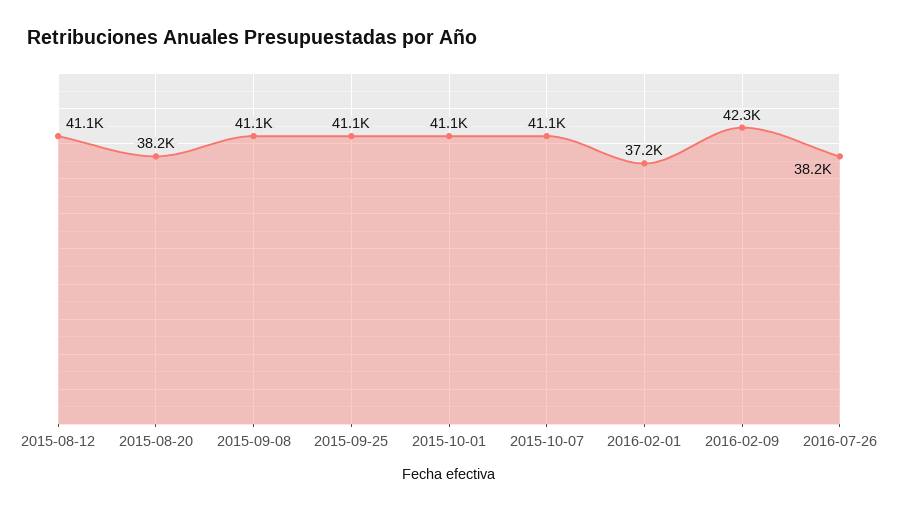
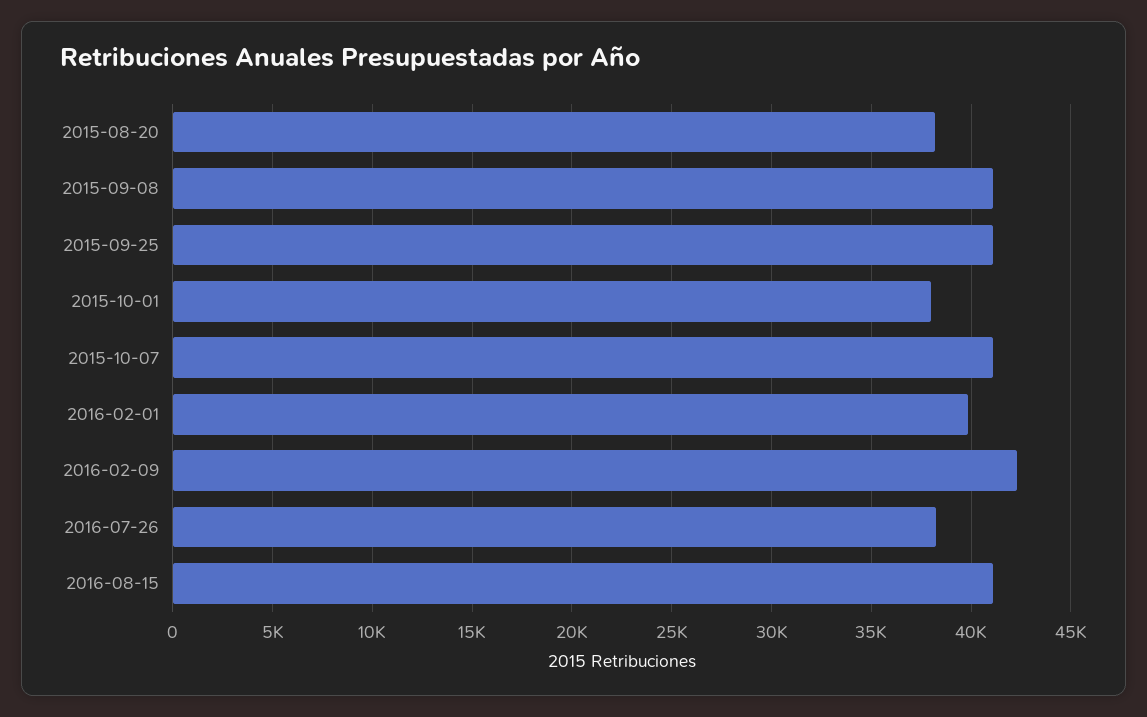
2015-08-12: 41100 -> none
2015-10-01: 41100 -> 38000
2016-02-01: 37200 -> 40000
2016-08-15: none -> 41000

